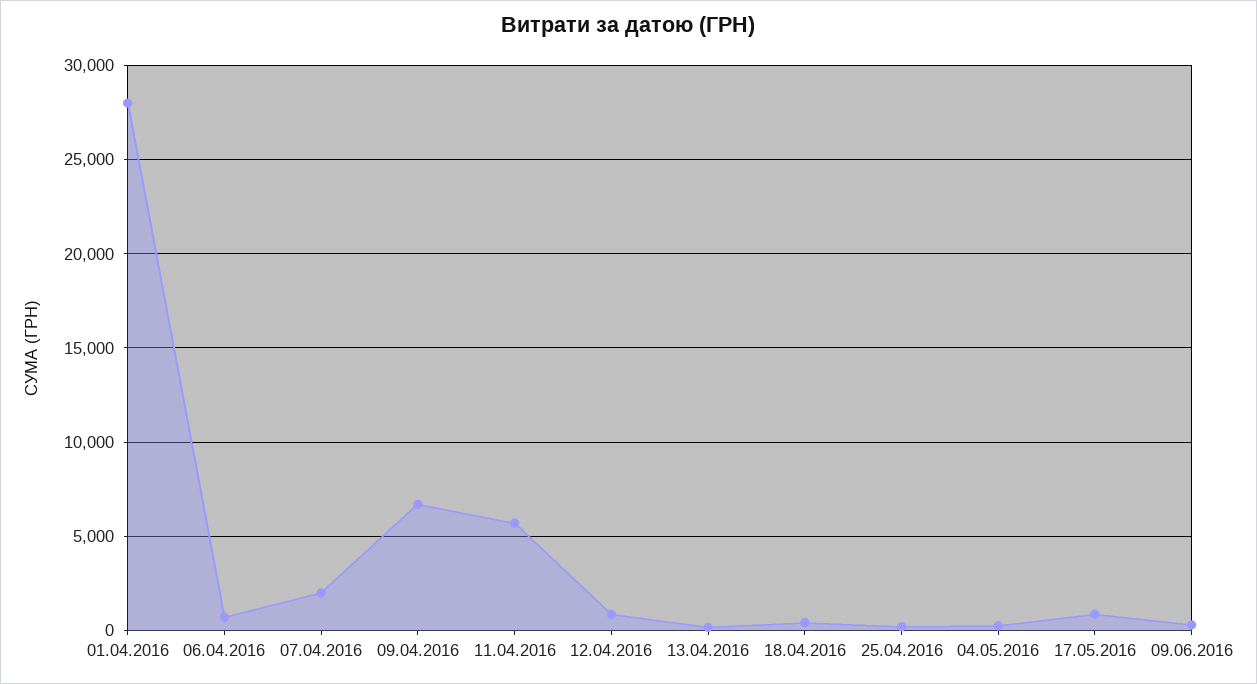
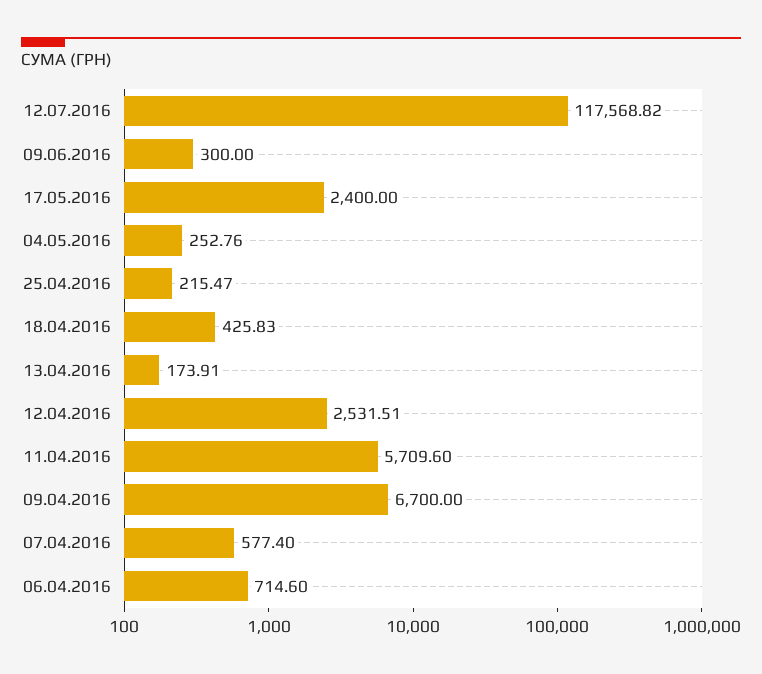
01.04.2016: 28000 -> none
07.04.2016: 2000 -> 577.4
12.04.2016: 1000 -> 2531.51
17.05.2016: 1000 -> 2400
12.07.2016: none -> 117568.82

